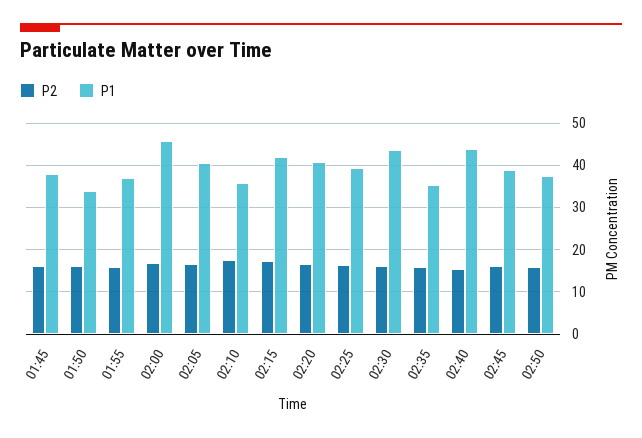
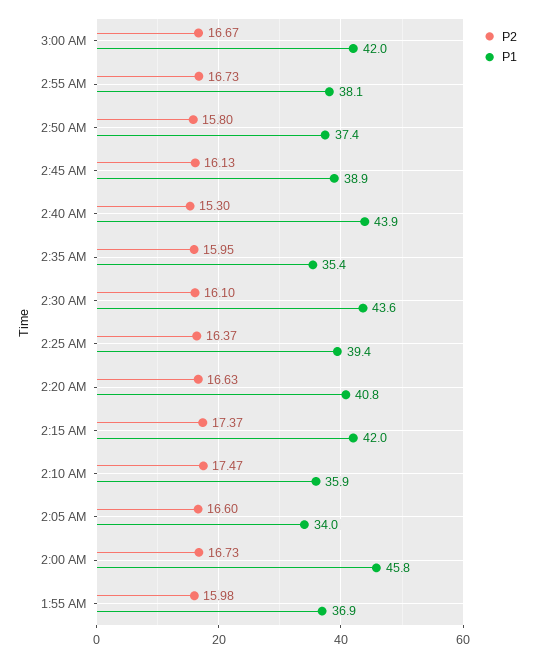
P2, 01:45: 16 -> none
P1, 01:45: 38 -> none
P2, 01:50: 16 -> none
P1, 01:50: 34 -> none
P1, 02:05: 40 -> 34
P2, 3:00 AM: none -> 16.67
P1, 3:00 AM: none -> 42
P2, 2:55 AM: none -> 16.73
P1, 2:55 AM: none -> 38.1

